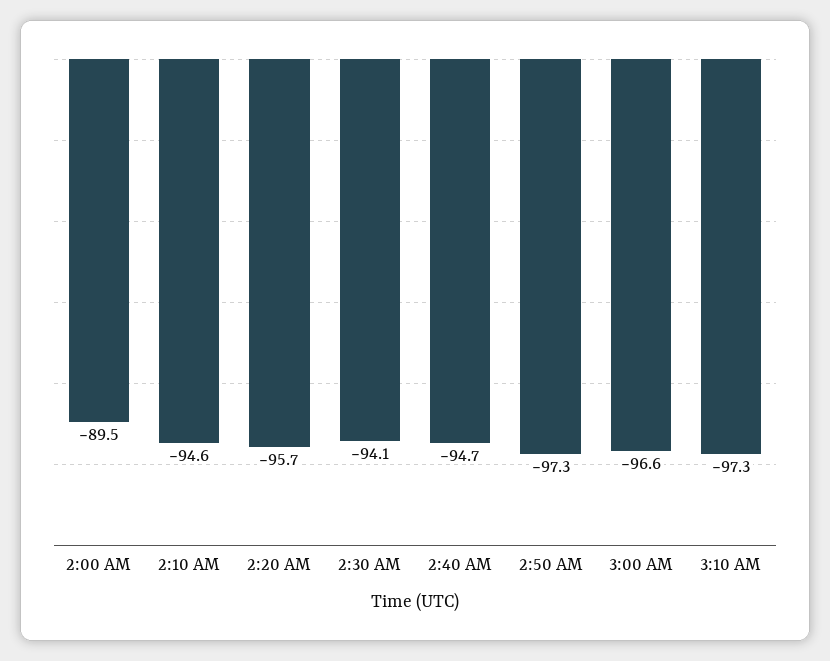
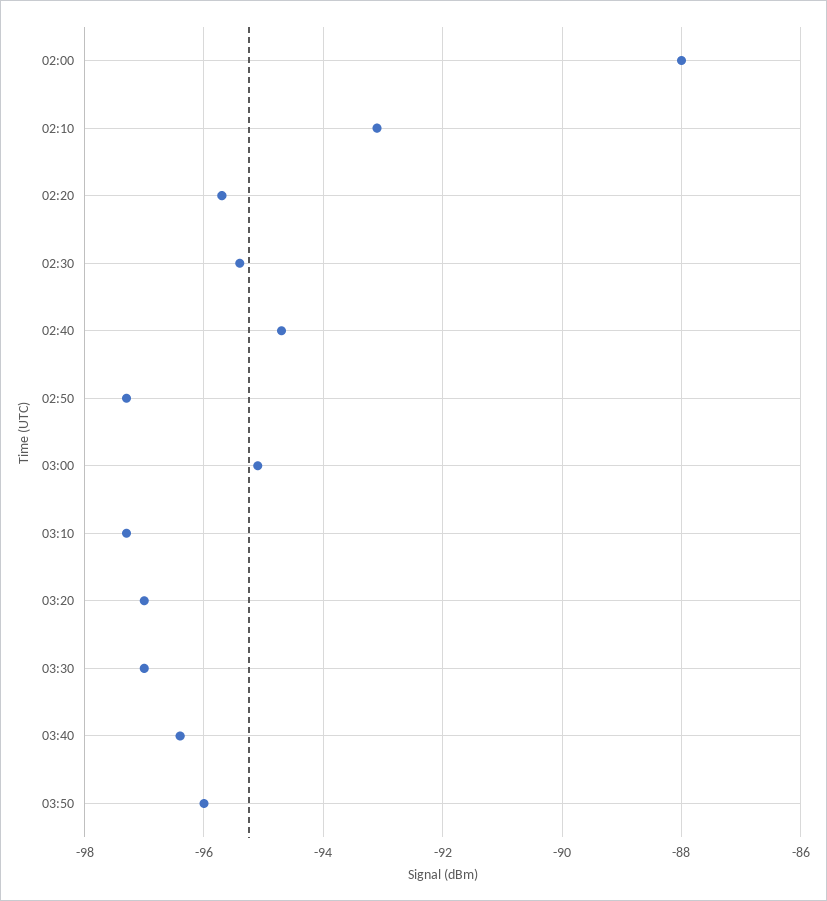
2:00 AM: -89.5 -> -88
2:10 AM: -94.6 -> -93
2:30 AM: -94.1 -> -95.5
3:00 AM: -96.6 -> -95
03:20: none -> -97
03:30: none -> -97
03:40: none -> -96.5
03:50: none -> -96

